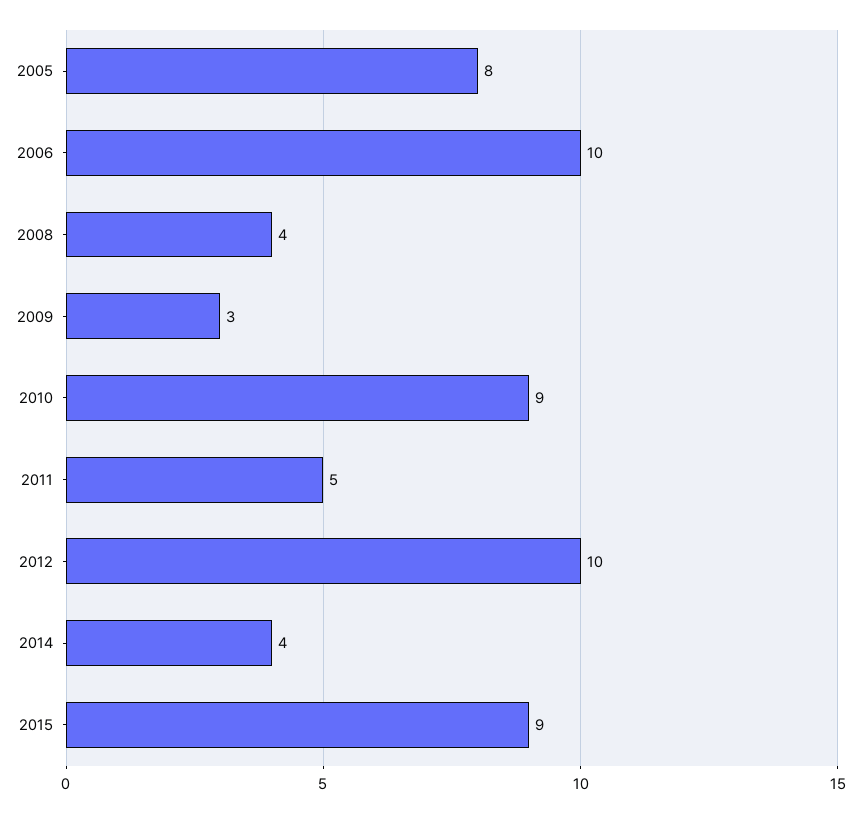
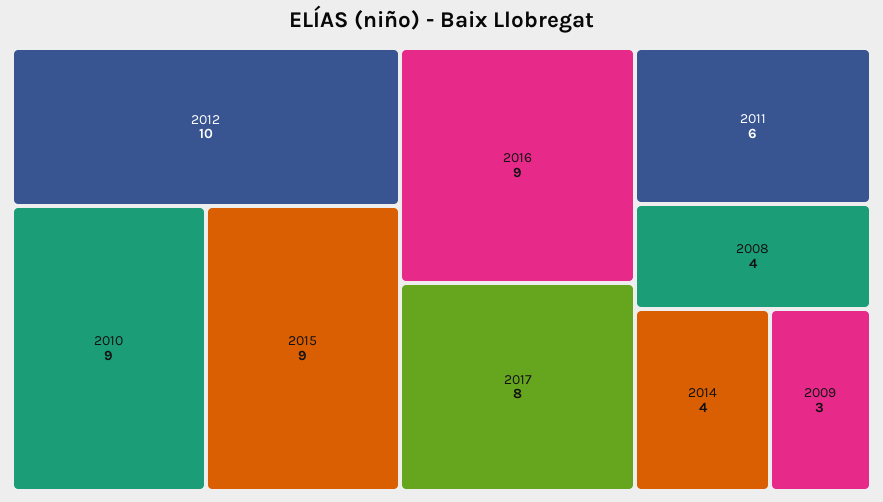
2005: 8 -> none
2006: 10 -> none
2011: 5 -> 6
2016: none -> 9
2017: none -> 8

